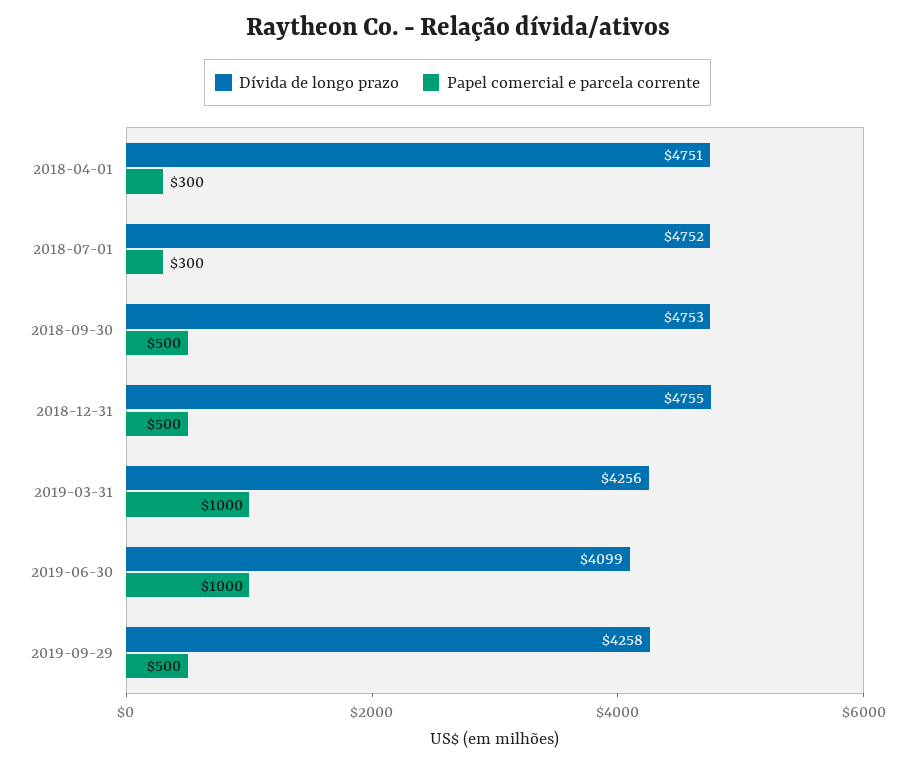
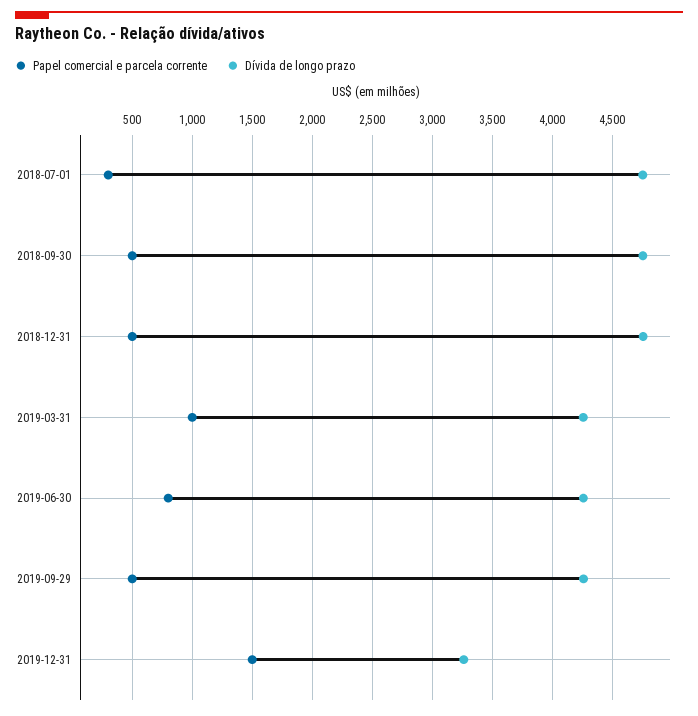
Dívida de longo prazo, 2018-04-01: 4751 -> none
Papel comercial e parcela corrente, 2018-04-01: 300 -> none
Dívida de longo prazo, 2019-06-30: 4099 -> 4250
Papel comercial e parcela corrente, 2019-06-30: 1000 -> 800
Papel comercial e parcela corrente, 2019-12-31: none -> 1500
Dívida de longo prazo, 2019-12-31: none -> 3250

